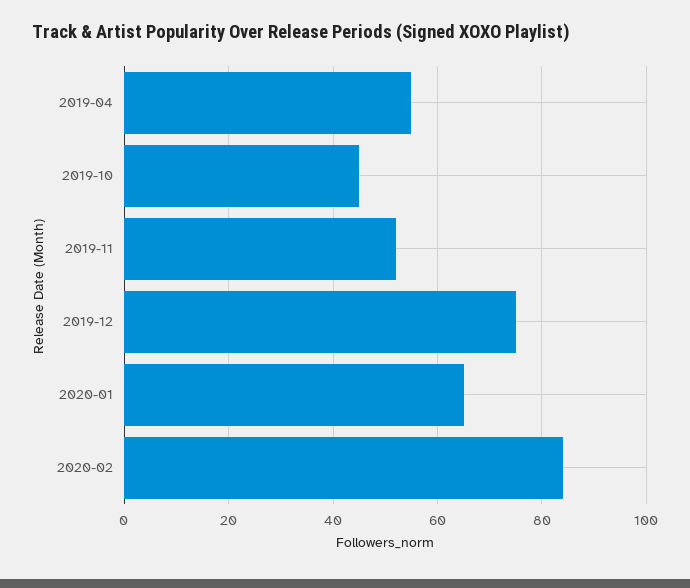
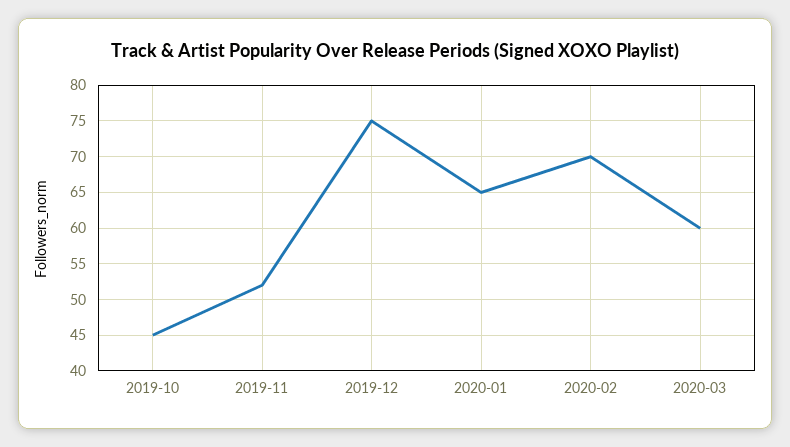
2019-04: 55 -> none
2020-02: 85 -> 70
2020-03: none -> 60

